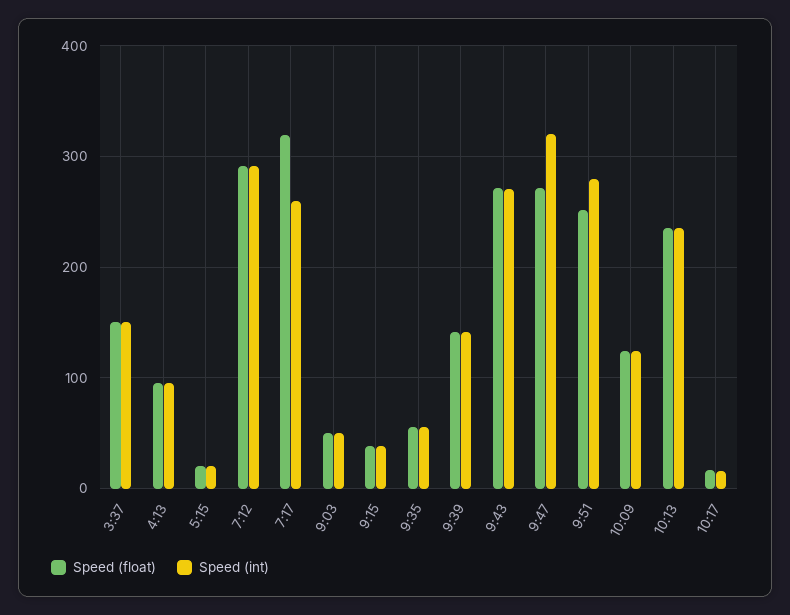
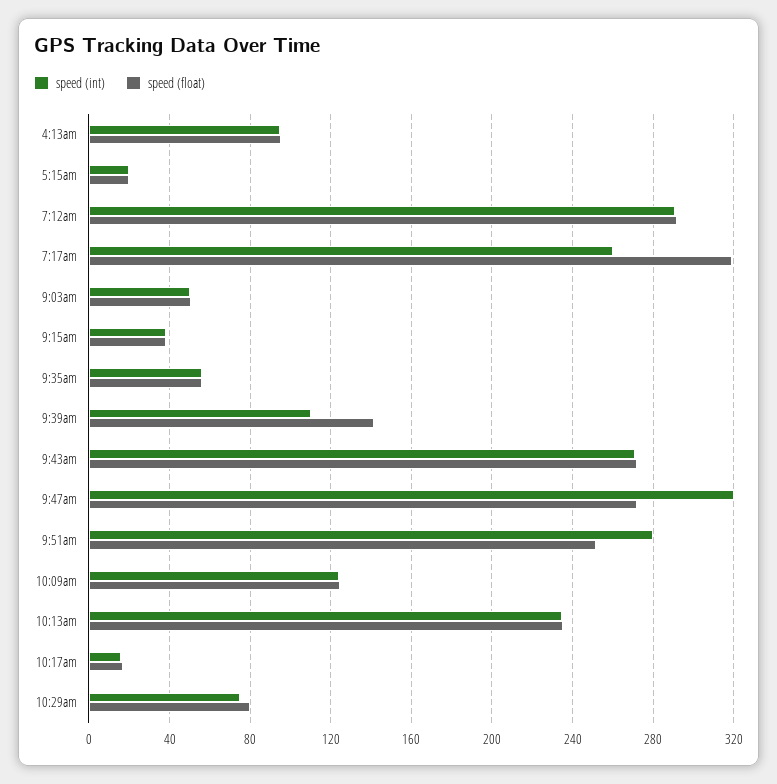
Speed (float), 3:37: 150 -> none
Speed (int), 3:37: 150 -> none
Speed (int), 9:39: 140 -> 110
Speed (int), 10:29am: none -> 75
Speed (float), 10:29am: none -> 80

